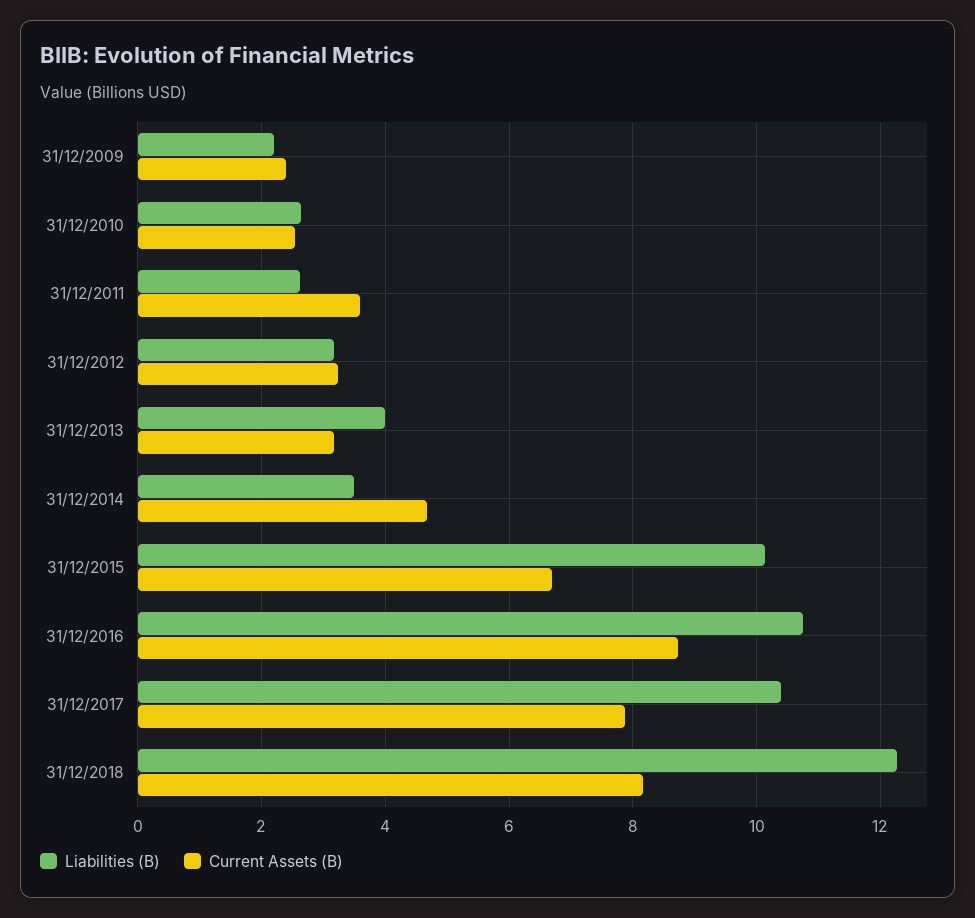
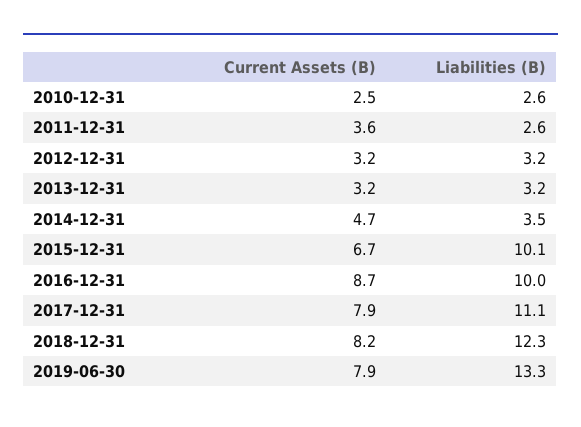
Liabilities (B), 31/12/2009: 2.2 -> none
Current Assets (B), 31/12/2009: 2.4 -> none
Liabilities (B), 31/12/2013: 4 -> 3.2
Liabilities (B), 31/12/2016: 10.8 -> 10
Liabilities (B), 31/12/2017: 10.4 -> 11.1
Current Assets (B), 2019-06-30: none -> 7.9
Liabilities (B), 2019-06-30: none -> 13.3

